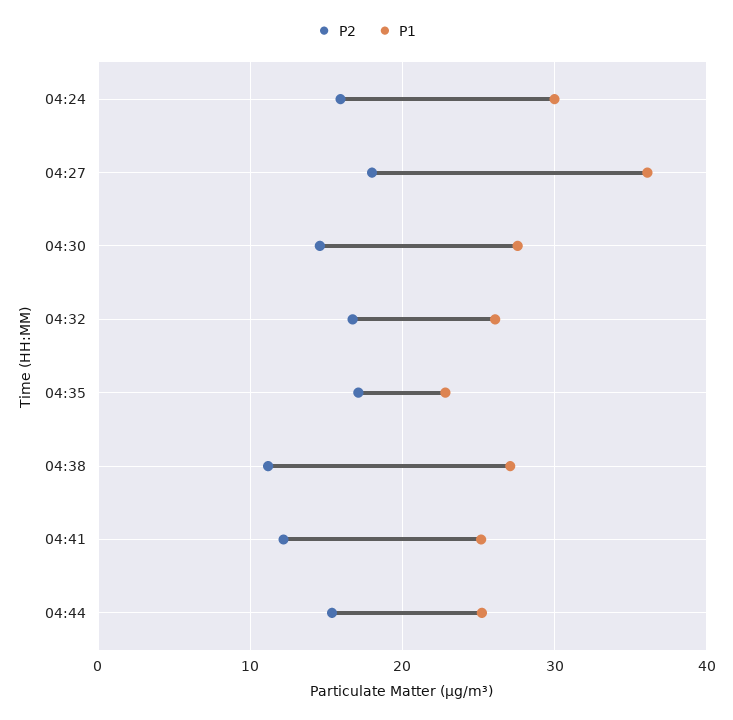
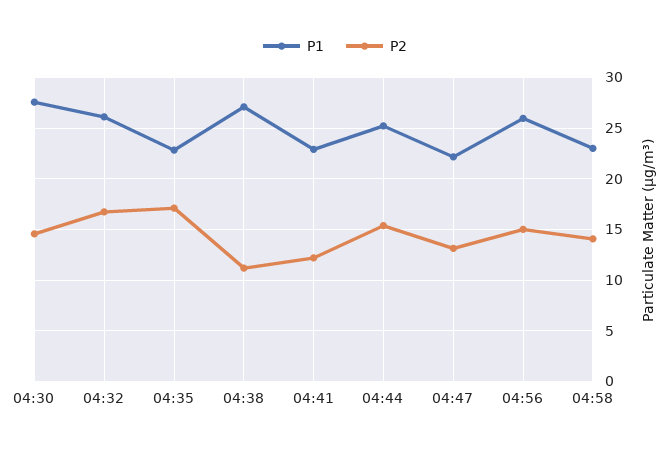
P2, 04:24: 16 -> none
P1, 04:24: 30 -> none
P2, 04:27: 18 -> none
P1, 04:27: 36 -> none
P1, 04:41: 25 -> 23
P1, 04:47: none -> 22
P2, 04:47: none -> 13
P1, 04:56: none -> 26
P2, 04:56: none -> 15
P1, 04:58: none -> 23
P2, 04:58: none -> 14

